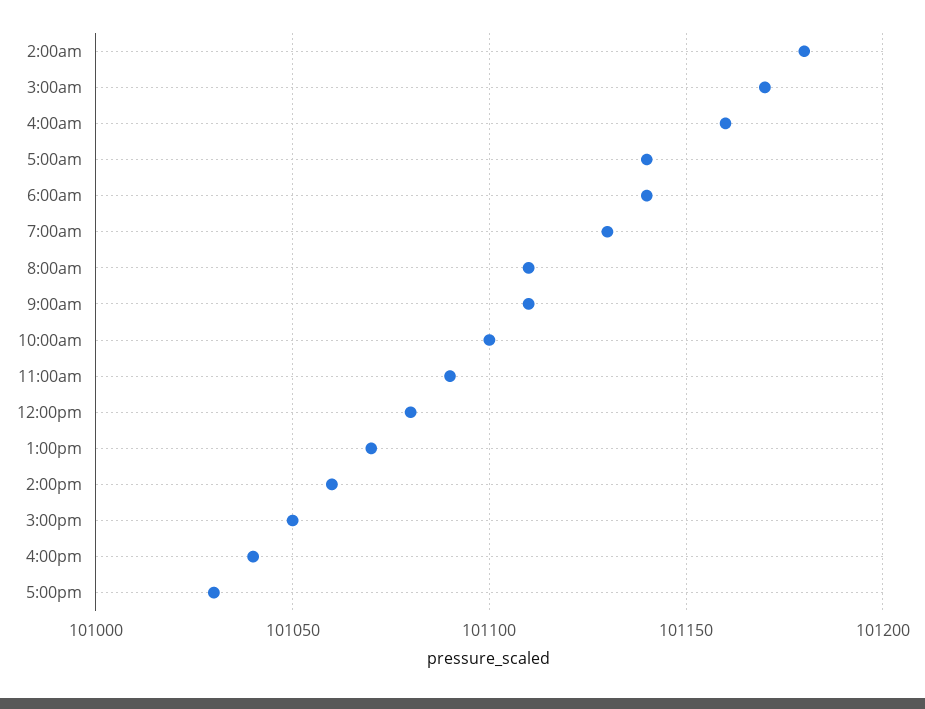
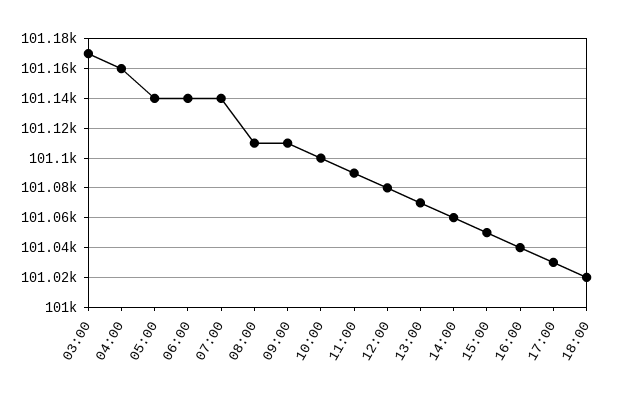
2:00am: 101180 -> none
7:00am: 101130 -> 101140
18:00: none -> 101020

